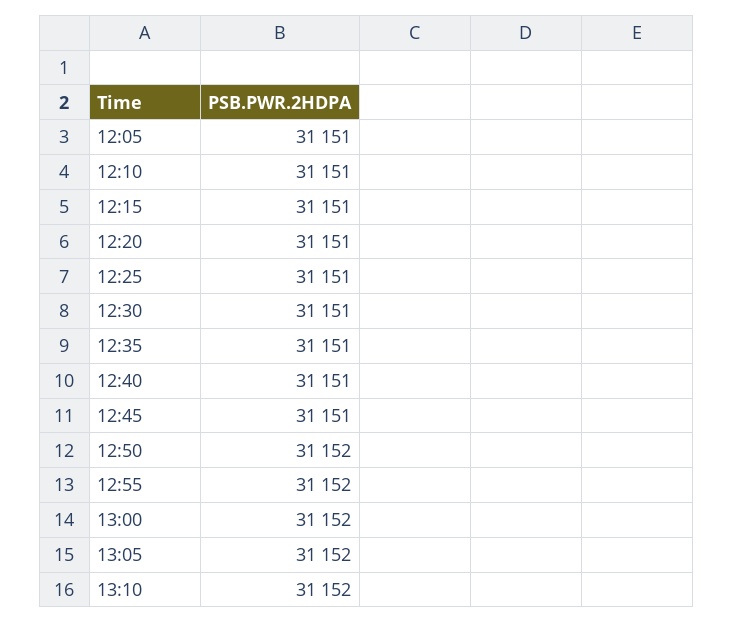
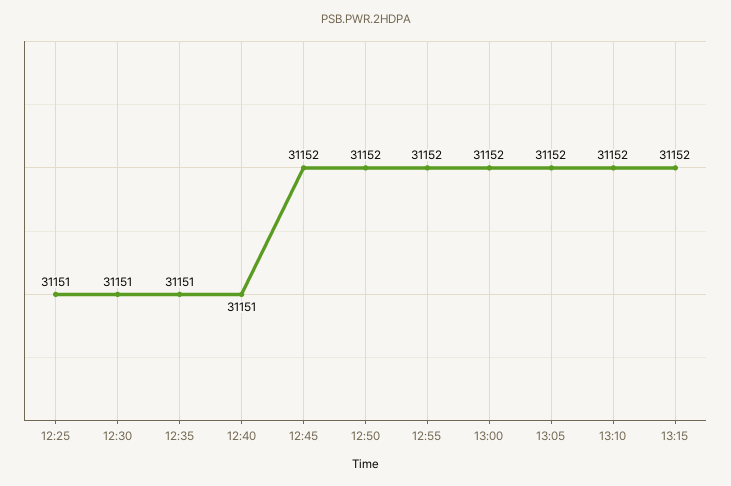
12:05: 31151 -> none
12:10: 31151 -> none
12:15: 31151 -> none
12:20: 31151 -> none
12:45: 31151 -> 31152
13:15: none -> 31152

